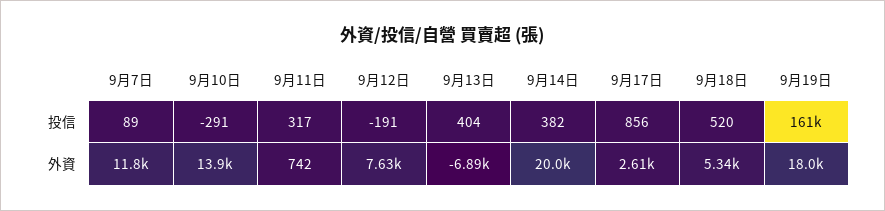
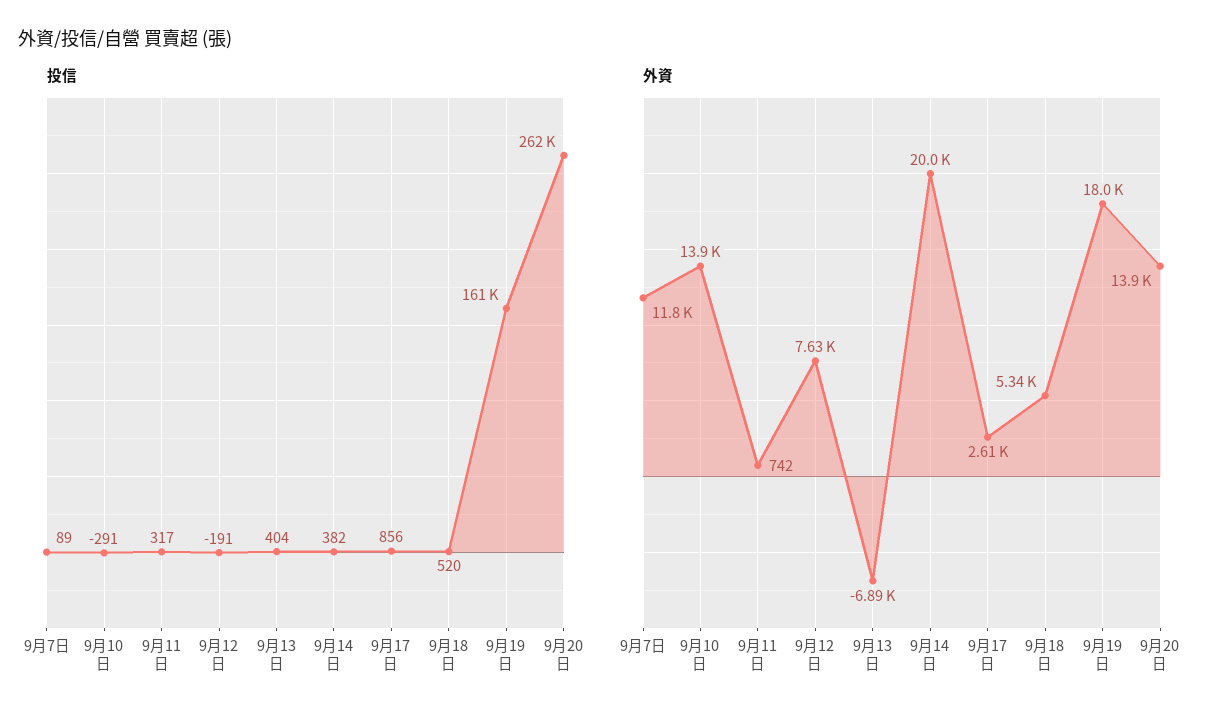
投信, 9月20日: none -> 262000
外資, 9月20日: none -> 13900

